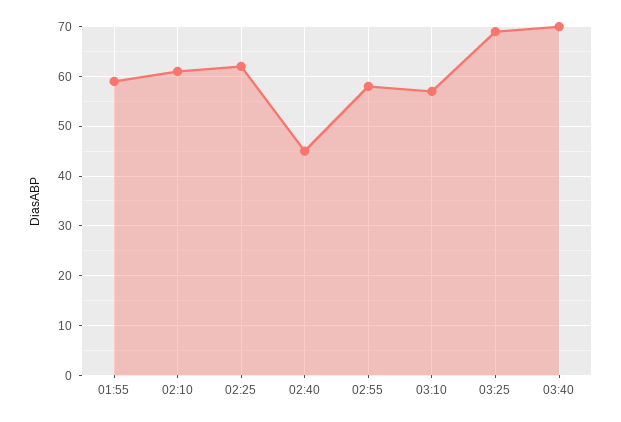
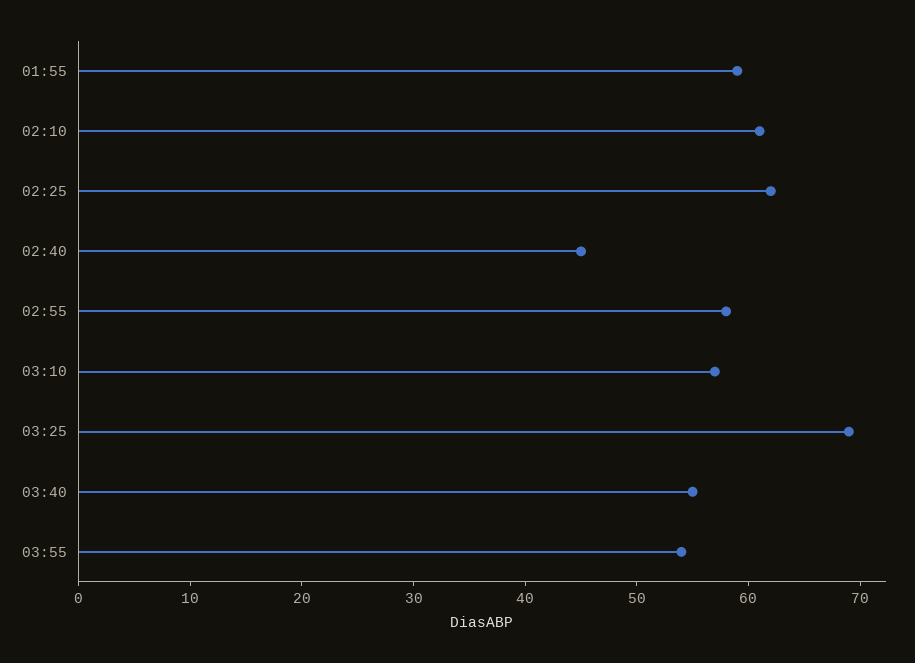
03:40: 70 -> 55
03:55: none -> 54

